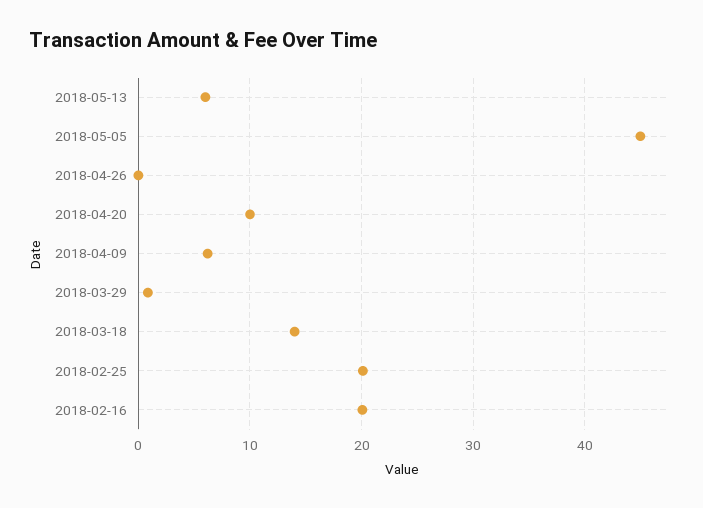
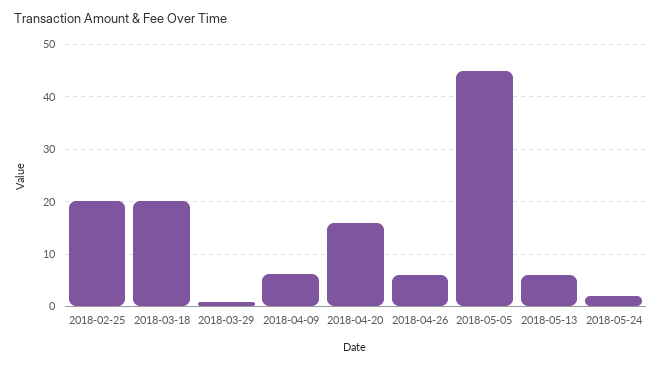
2018-04-26: 0 -> 6
2018-04-20: 10 -> 16
2018-03-18: 14 -> 20
2018-02-16: 20 -> none
2018-05-24: none -> 2

